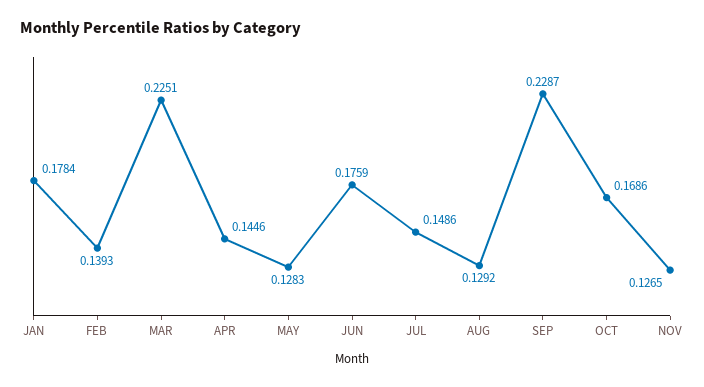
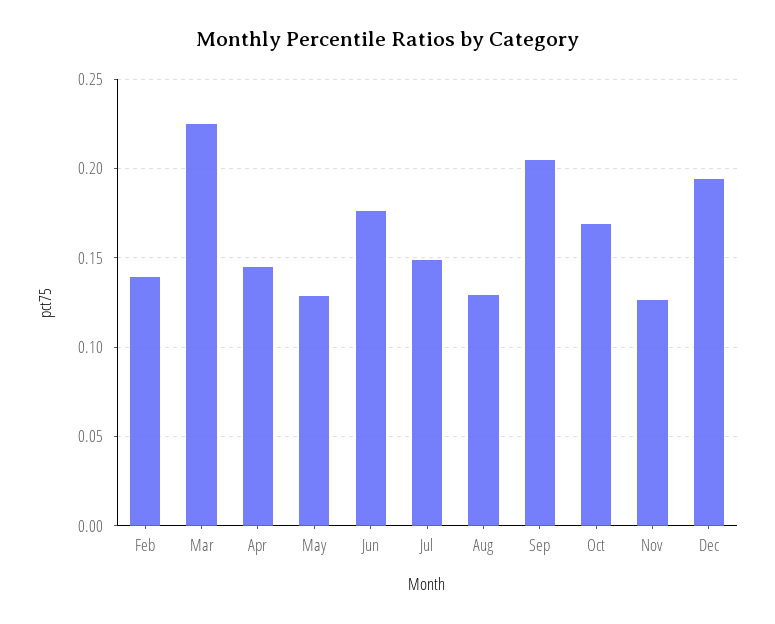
JAN: 0.1784 -> none
SEP: 0.2287 -> 0.205
Dec: none -> 0.195

